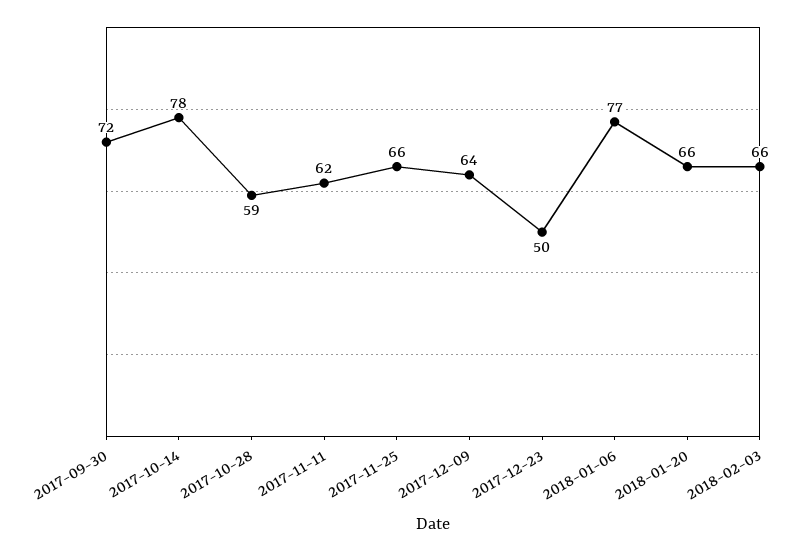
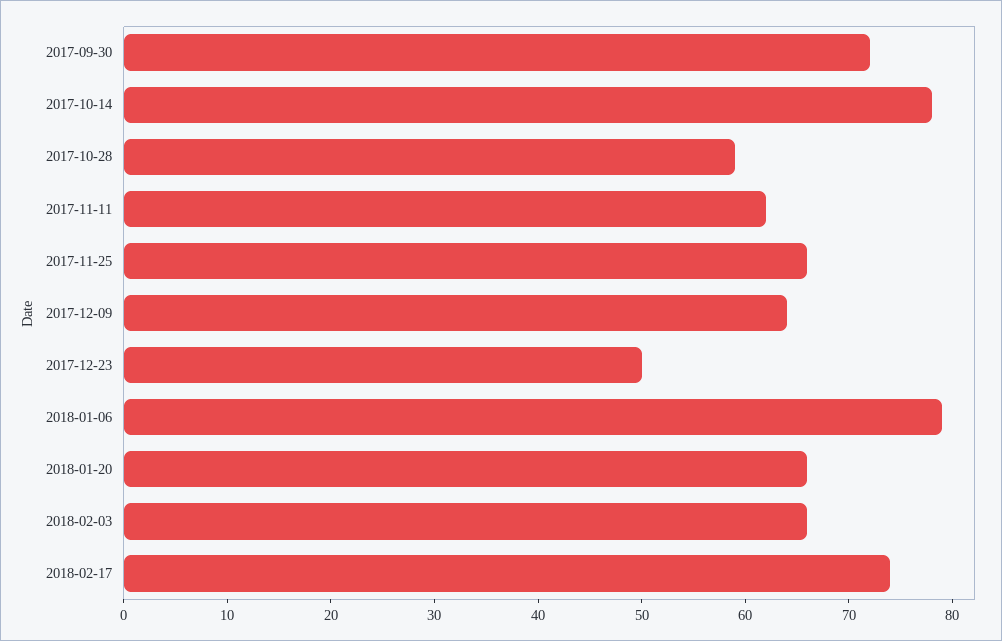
2018-01-06: 77 -> 79
2018-02-17: none -> 74

